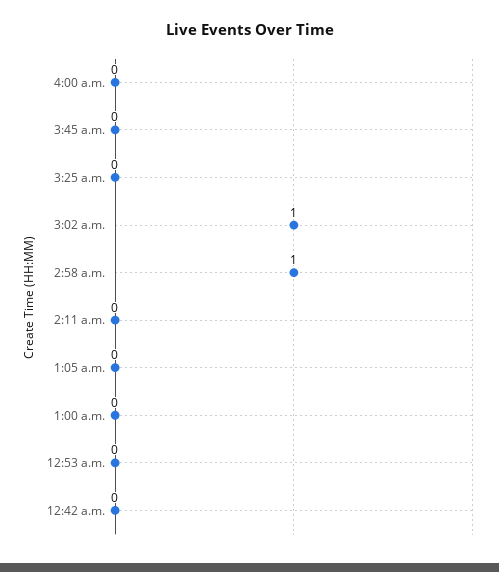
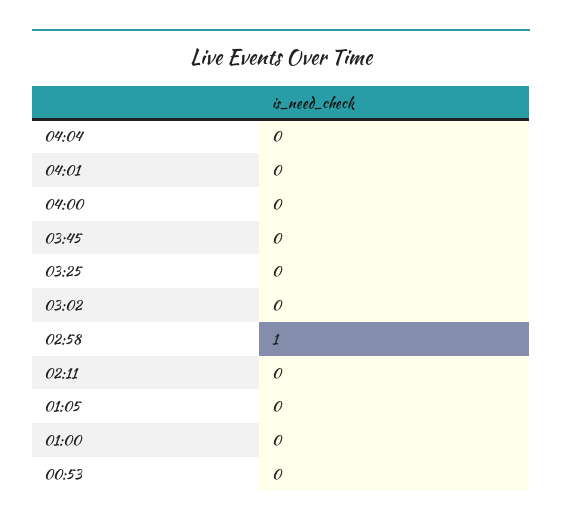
3:02 a.m.: 1 -> 0
12:42 a.m.: 0 -> none
04:04: none -> 0
04:01: none -> 0

